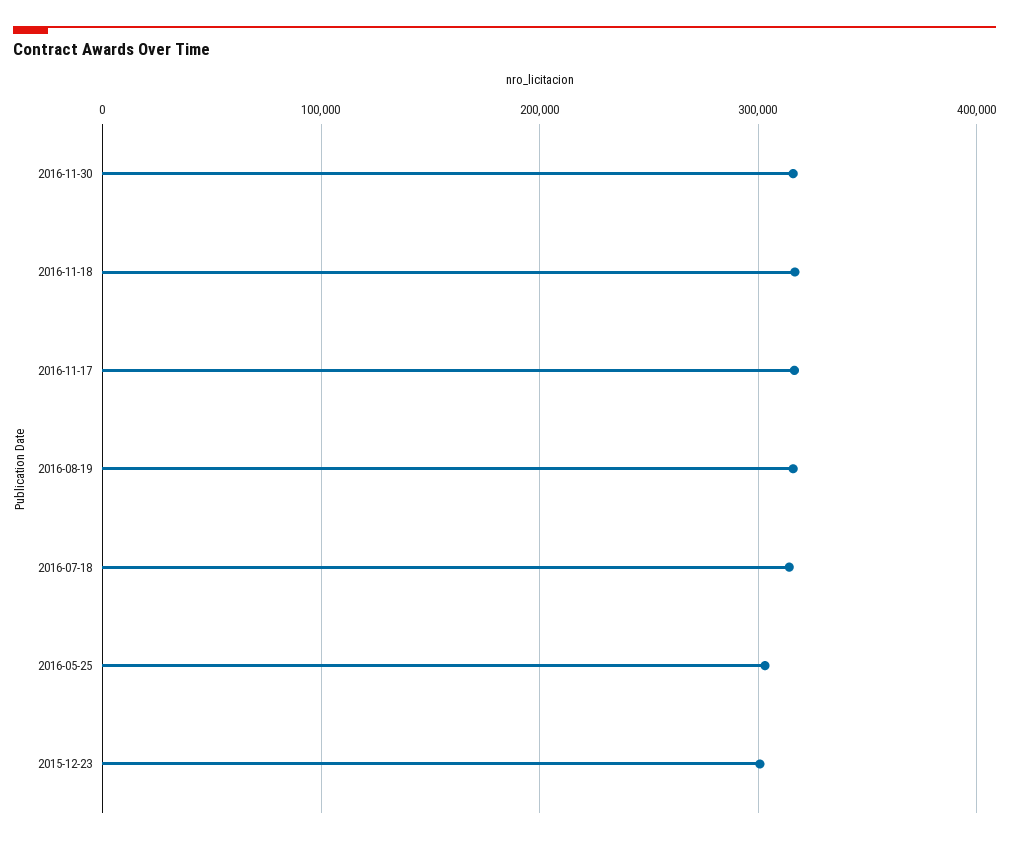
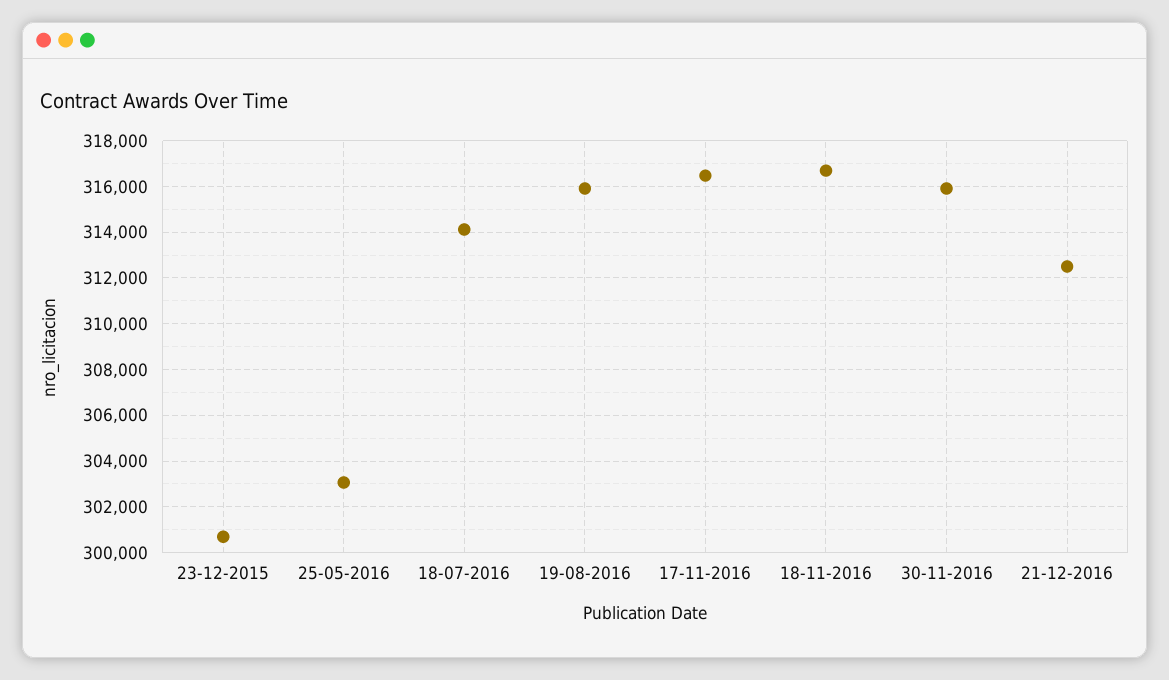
21-12-2016: none -> 312500

